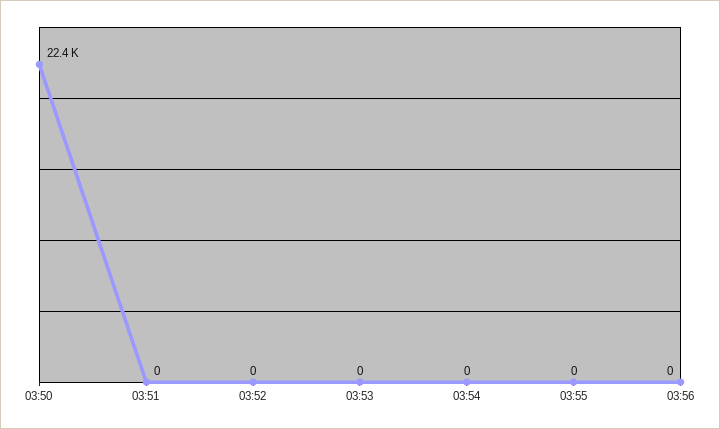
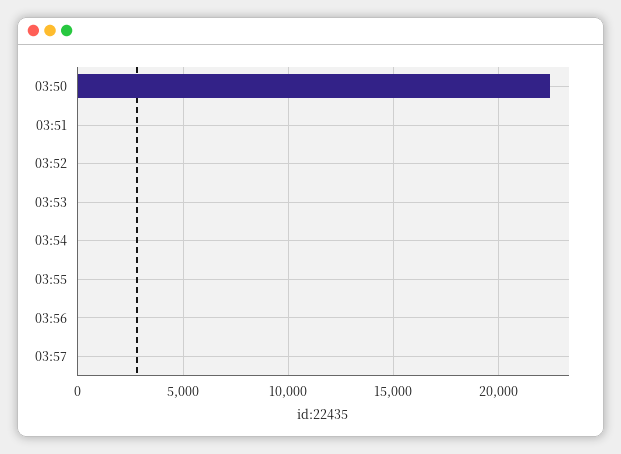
03:57: none -> 0

